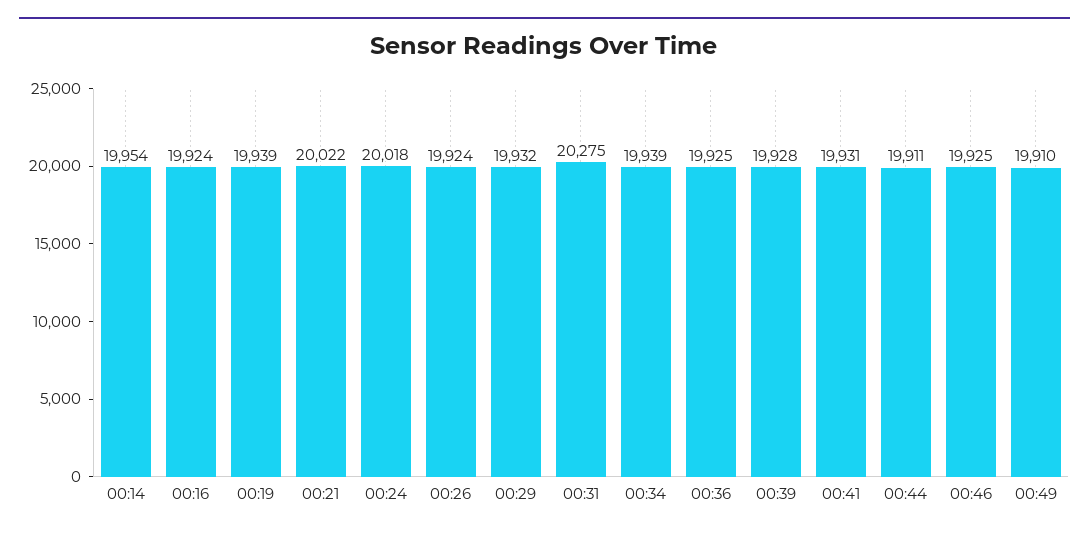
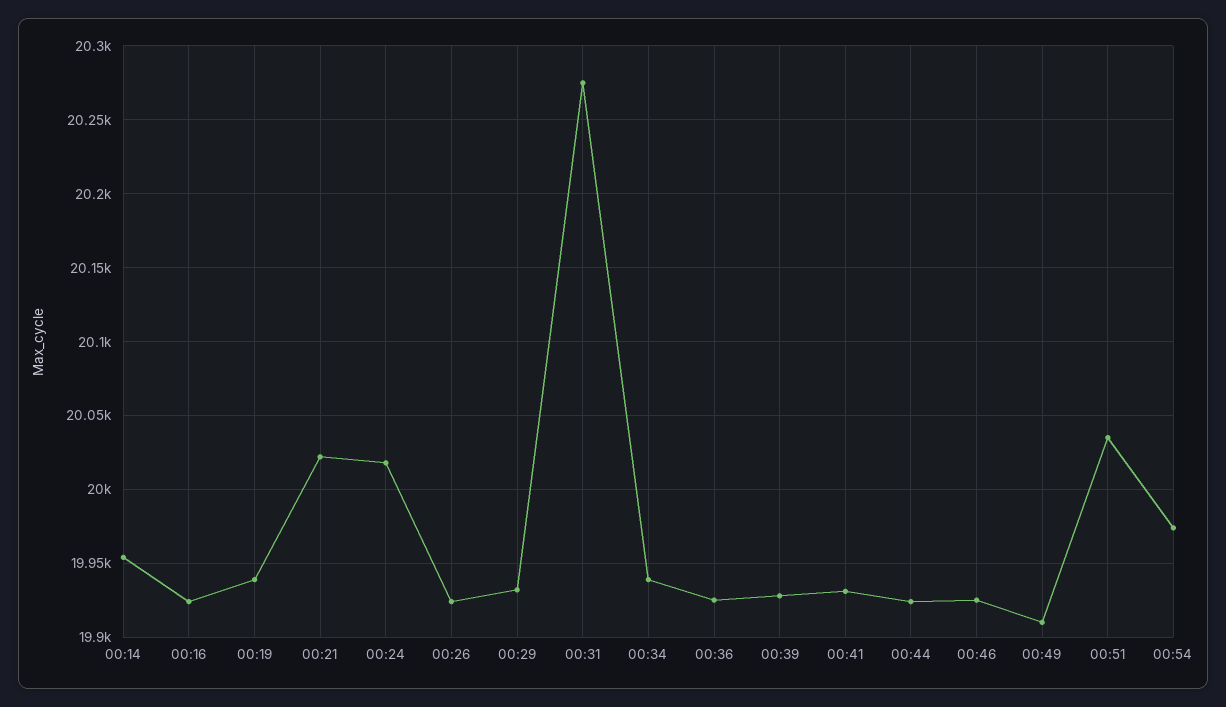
00:44: 19911 -> 19925
00:51: none -> 20035
00:54: none -> 19975

